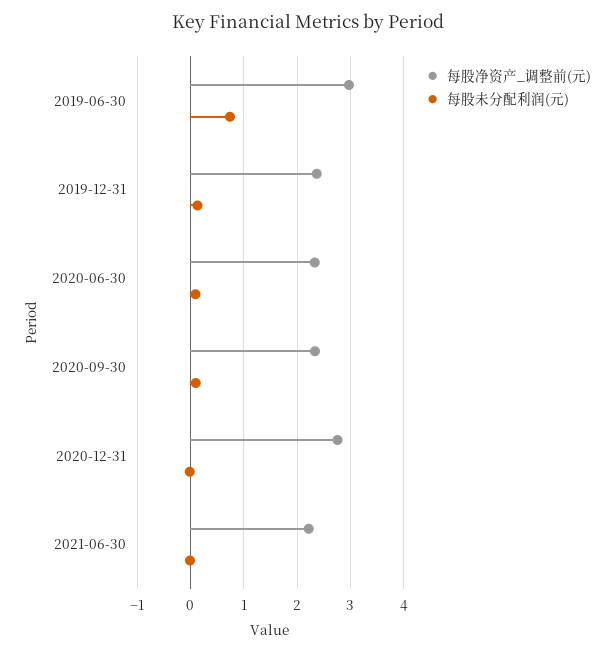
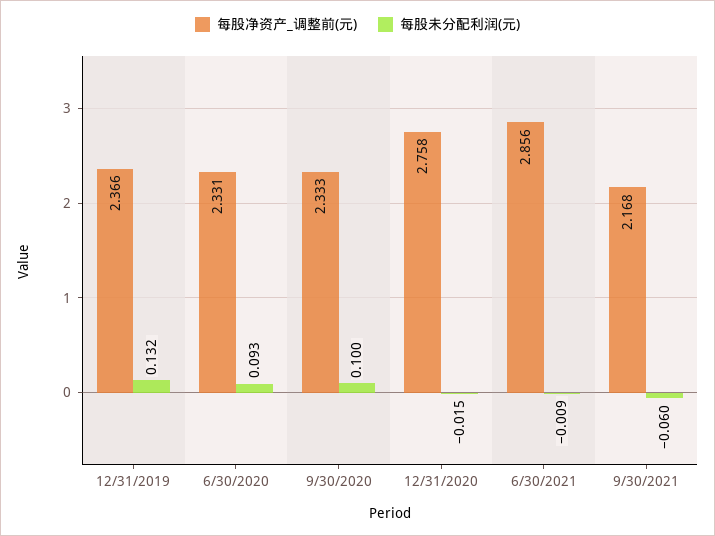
每股净资产_调整前(元), 2019-06-30: 3 -> none
每股未分配利润(元), 2019-06-30: 0.8 -> none
每股净资产_调整前(元), 2021-06-30: 2.2 -> 2.856
每股净资产_调整前(元), 9/30/2021: none -> 2.168
每股未分配利润(元), 9/30/2021: none -> -0.06

